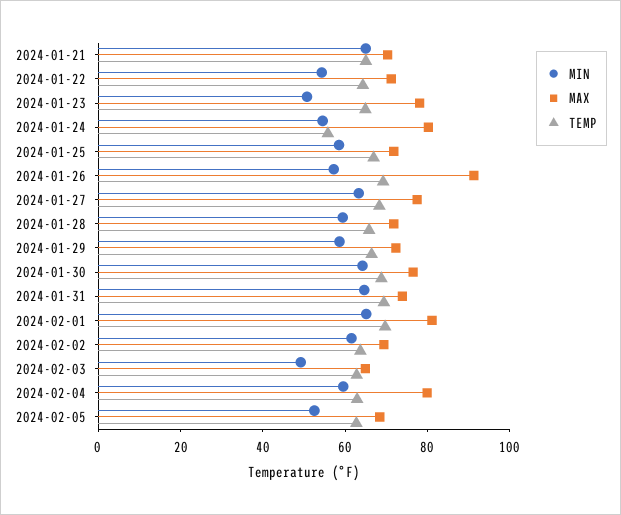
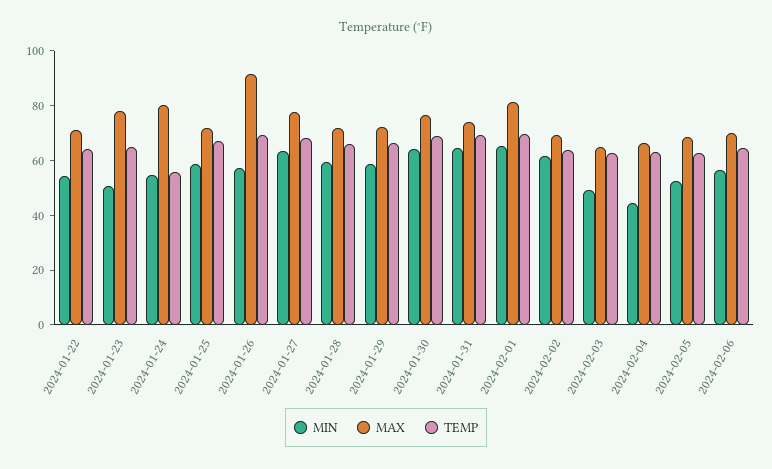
MIN, 2024-01-21: 65 -> none
MAX, 2024-01-21: 70 -> none
TEMP, 2024-01-21: 65 -> none
MIN, 2024-02-04: 60 -> 45
MAX, 2024-02-04: 80 -> 65
MIN, 2024-02-06: none -> 55
MAX, 2024-02-06: none -> 70
TEMP, 2024-02-06: none -> 65

